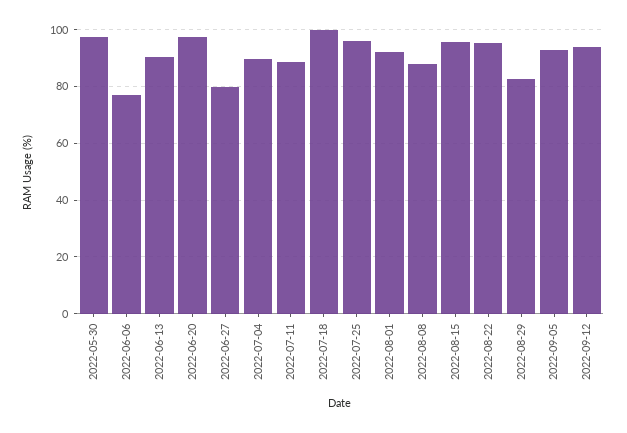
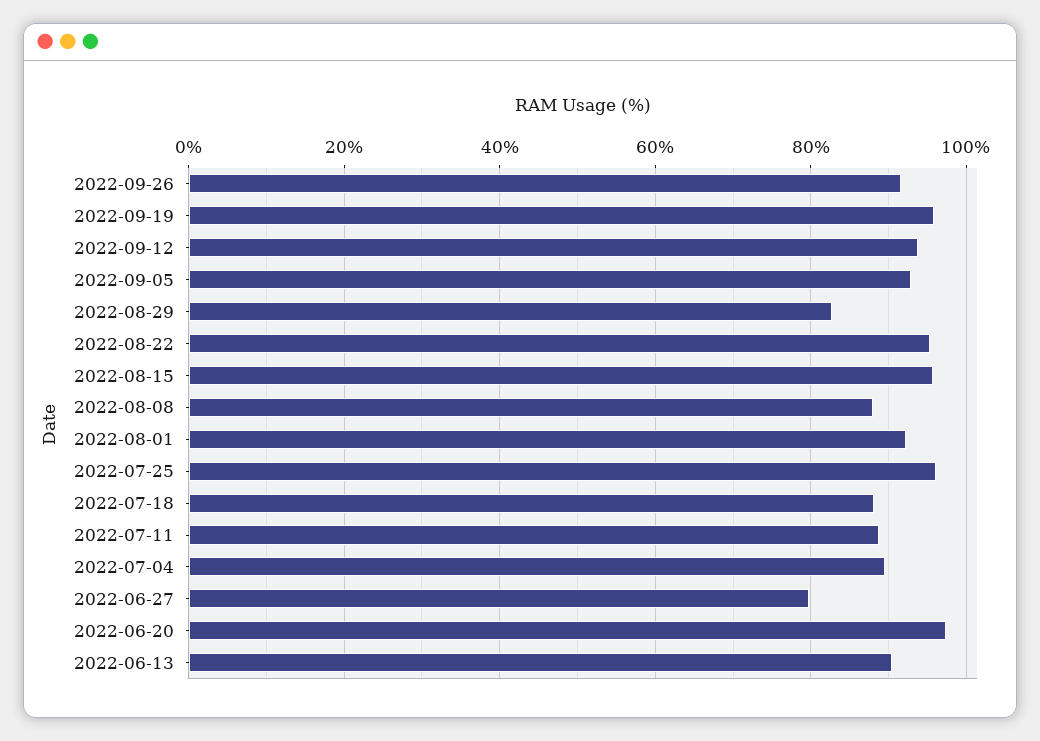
2022-05-30: 97.5 -> none
2022-06-06: 77.5 -> none
2022-07-18: 100 -> 88
2022-09-26: none -> 92
2022-09-19: none -> 96

